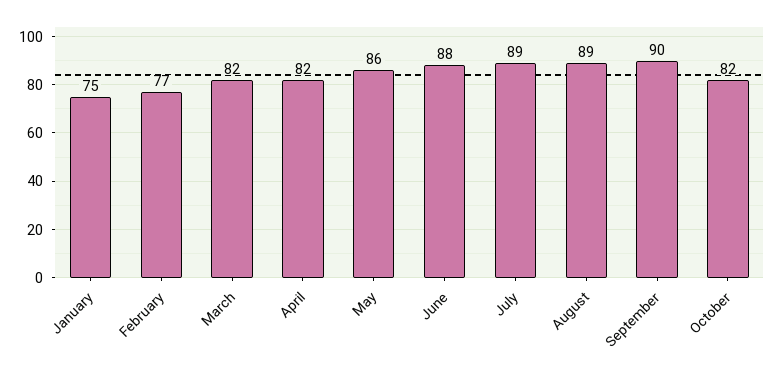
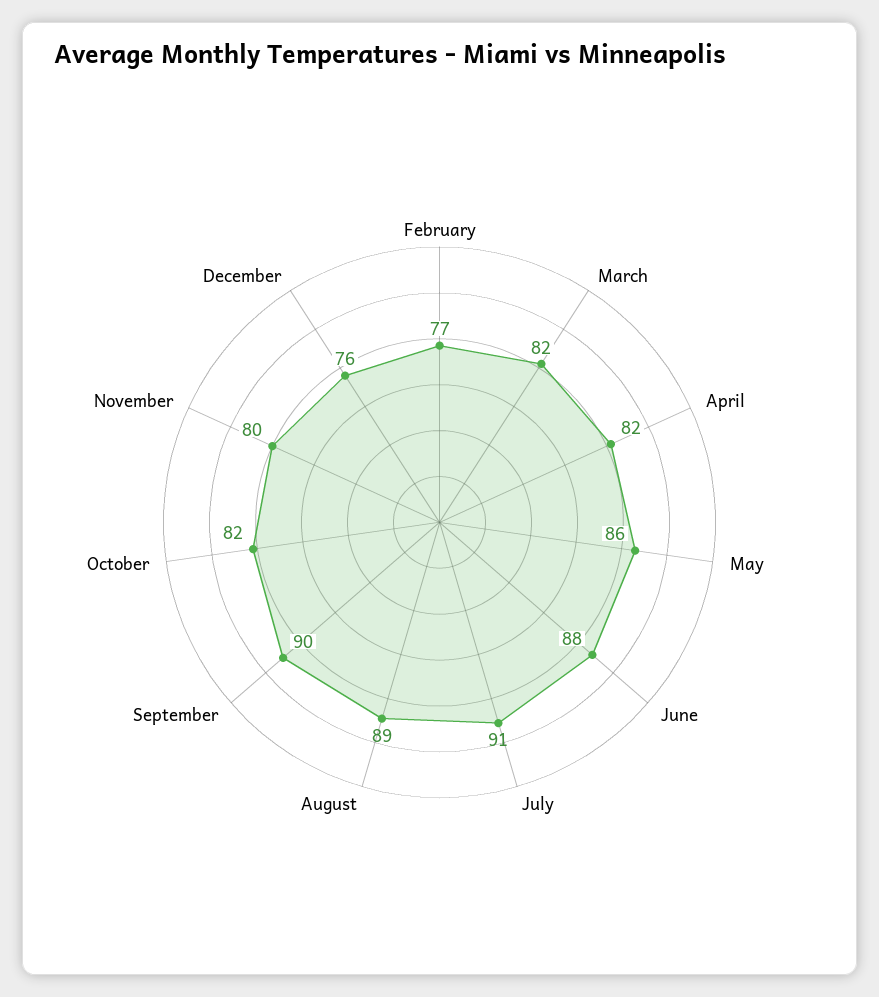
January: 75 -> none
July: 89 -> 91
November: none -> 80
December: none -> 76

